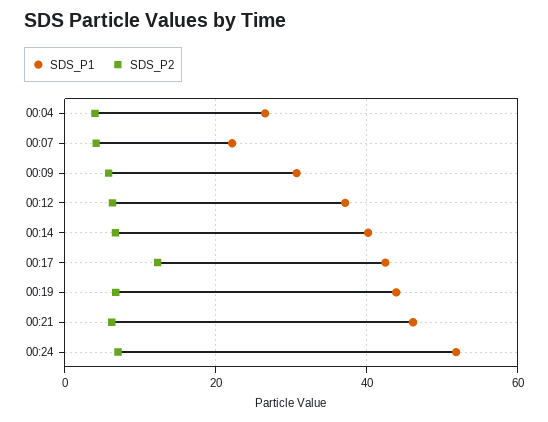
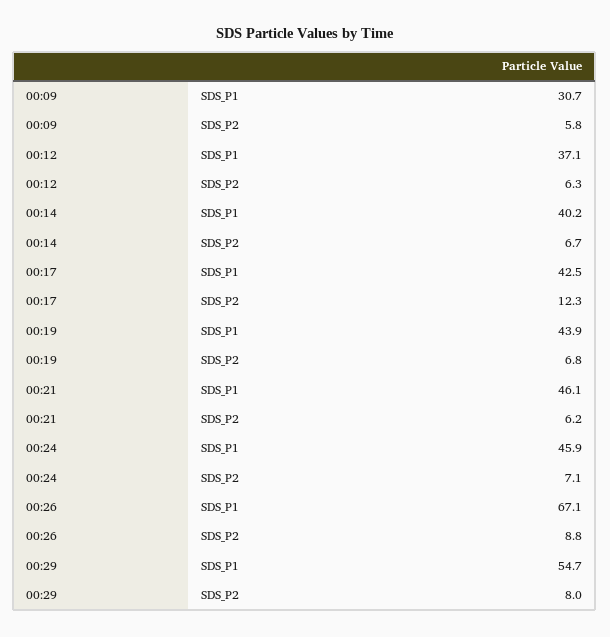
SDS_P1, 00:04: 26 -> none
SDS_P2, 00:04: 4 -> none
SDS_P1, 00:07: 22 -> none
SDS_P2, 00:07: 4 -> none
SDS_P1, 00:24: 52 -> 45.9
SDS_P1, 00:26: none -> 67.1
SDS_P2, 00:26: none -> 8.8
SDS_P1, 00:29: none -> 54.7
SDS_P2, 00:29: none -> 8

